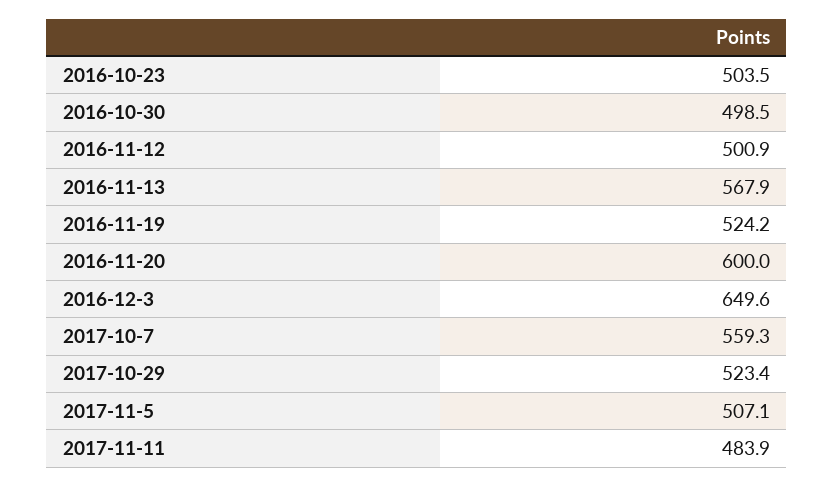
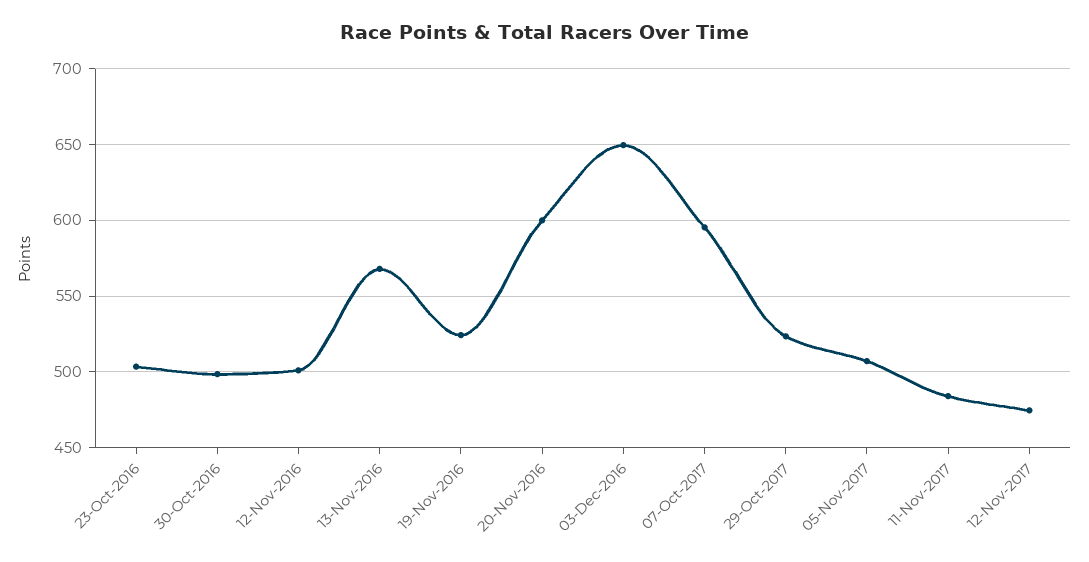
2017-10-7: 559.3 -> 595
12-Nov-2017: none -> 475

